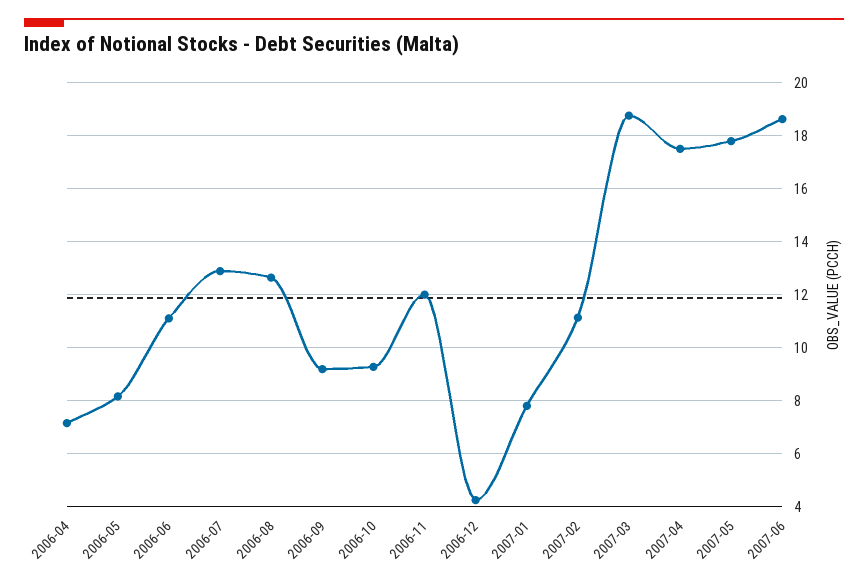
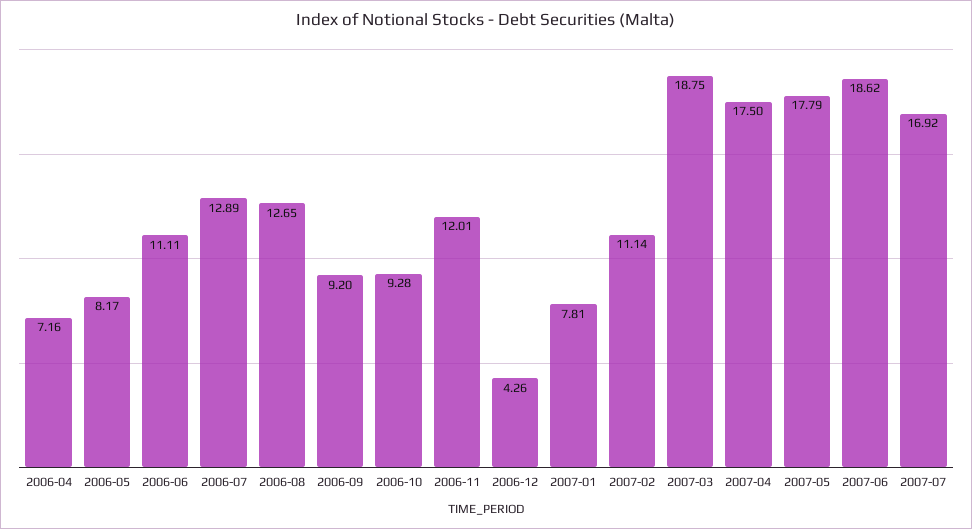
2007-07: none -> 16.92

